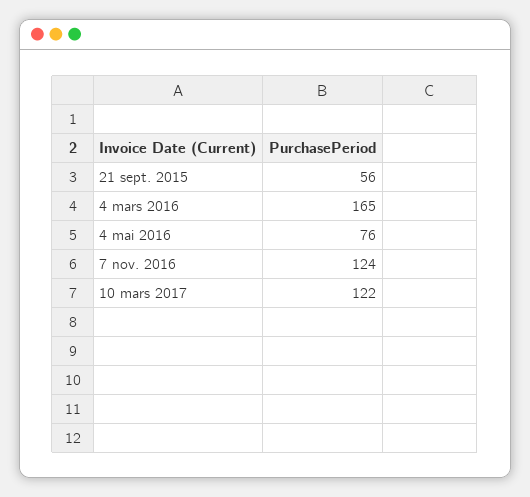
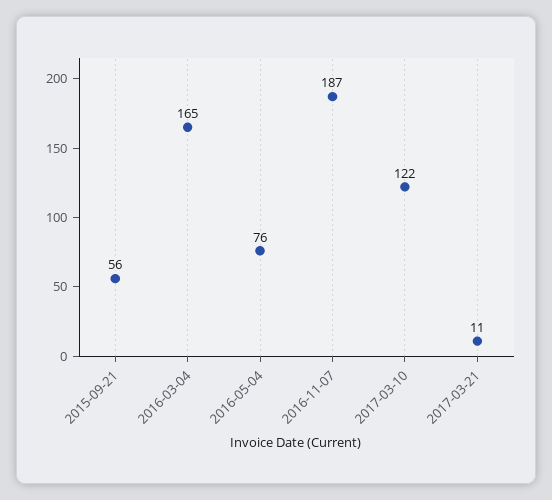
7 nov. 2016: 124 -> 187
2017-03-21: none -> 11

